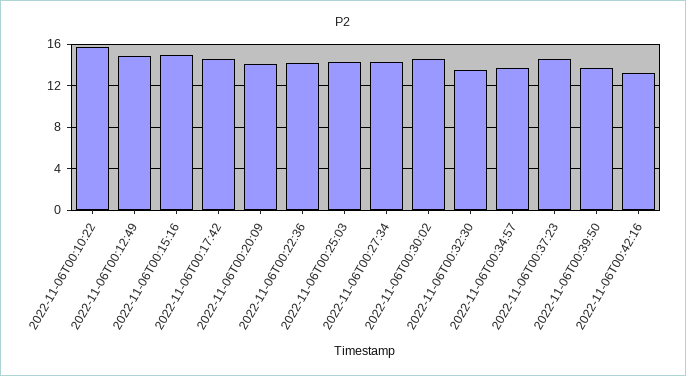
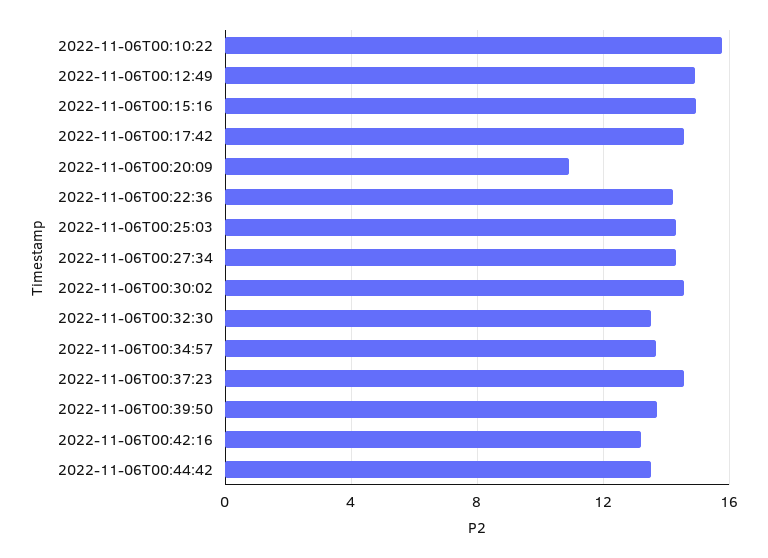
2022-11-06T00:20:09: 14 -> 11
2022-11-06T00:44:42: none -> 13.5

